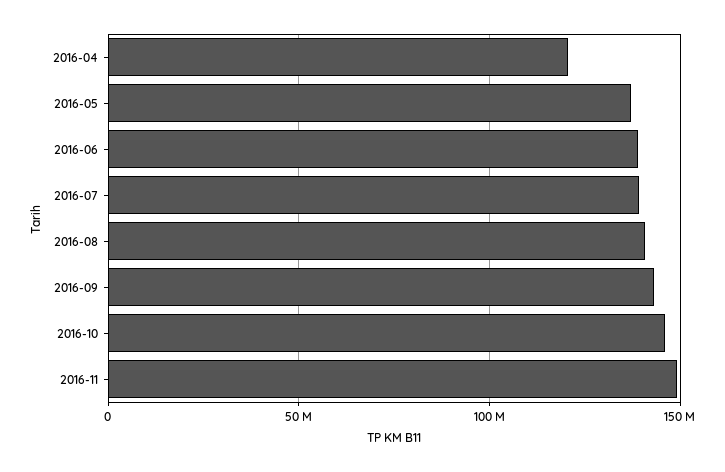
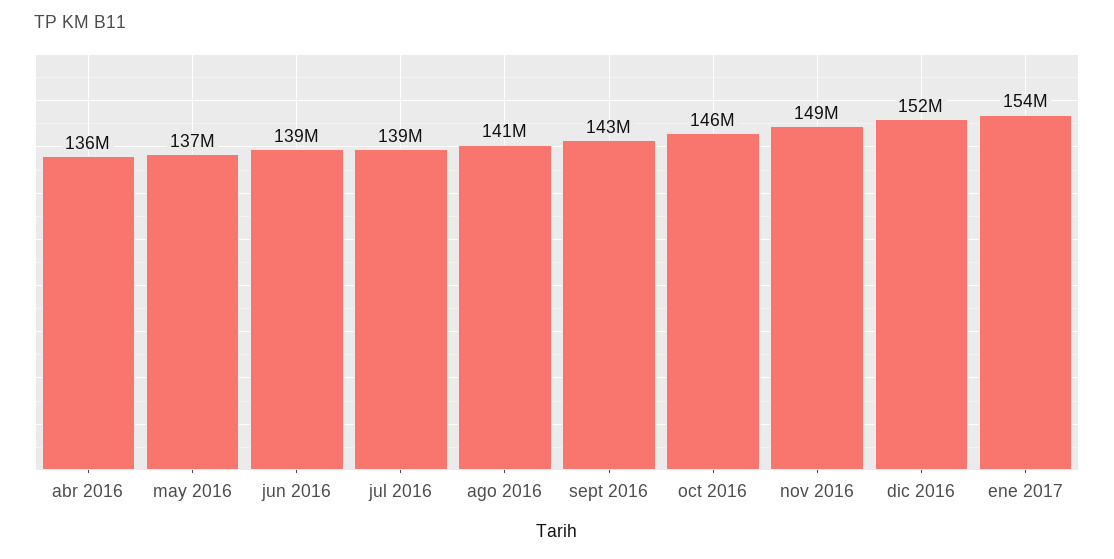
2016-04: 120000000 -> 136000000
dic 2016: none -> 152000000
ene 2017: none -> 154000000

